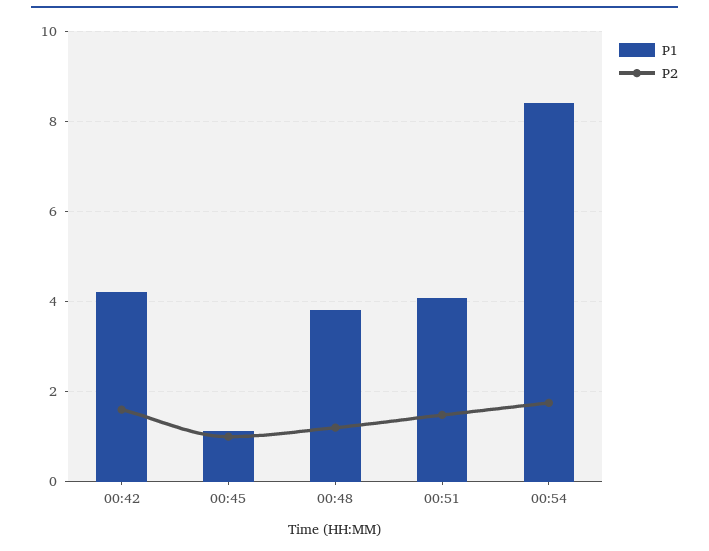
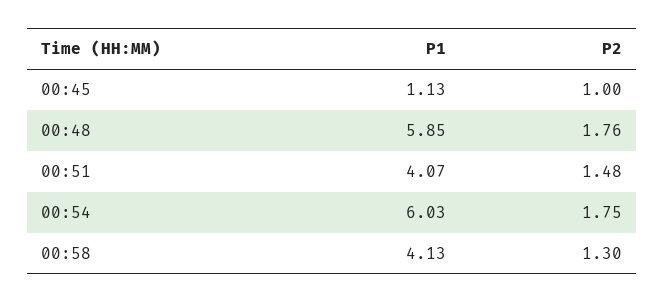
P1, 00:42: 4.2 -> none
P2, 00:42: 1.6 -> none
P1, 00:48: 3.8 -> 5.85
P2, 00:48: 1.2 -> 1.76
P1, 00:54: 8.4 -> 6.03
P1, 00:58: none -> 4.13
P2, 00:58: none -> 1.3

